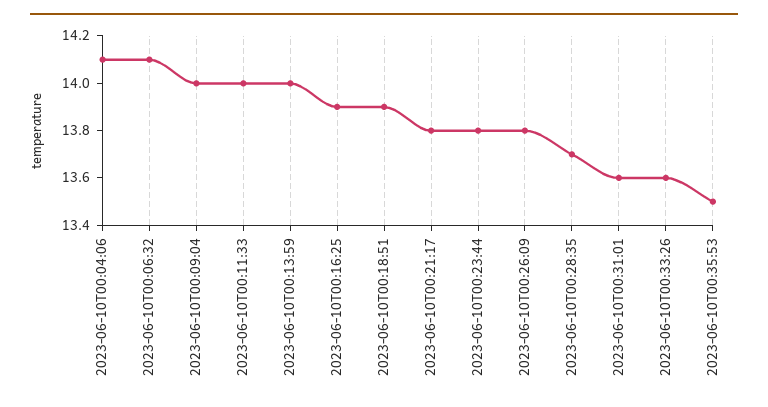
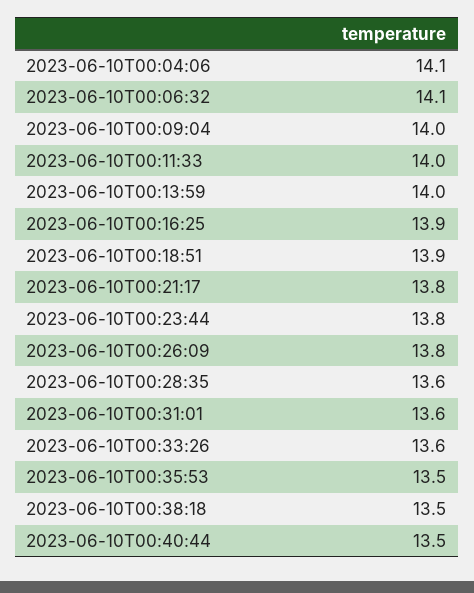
2023-06-10T00:28:35: 13.7 -> 13.6
2023-06-10T00:38:18: none -> 13.5
2023-06-10T00:40:44: none -> 13.5

